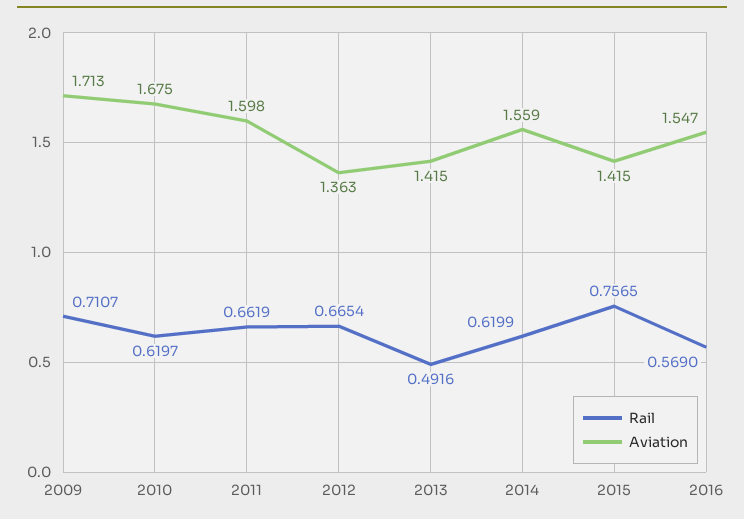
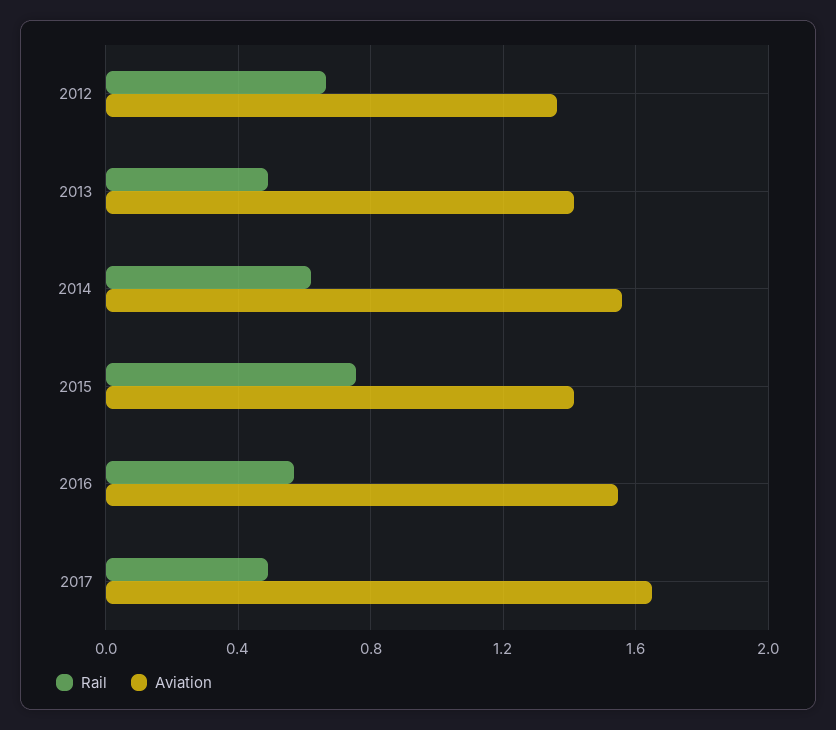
Rail, 2009: 0.7107 -> none
Aviation, 2009: 1.713 -> none
Rail, 2010: 0.6197 -> none
Aviation, 2010: 1.675 -> none
Rail, 2011: 0.6619 -> none
Aviation, 2011: 1.598 -> none
Rail, 2017: none -> 0.5
Aviation, 2017: none -> 1.65

